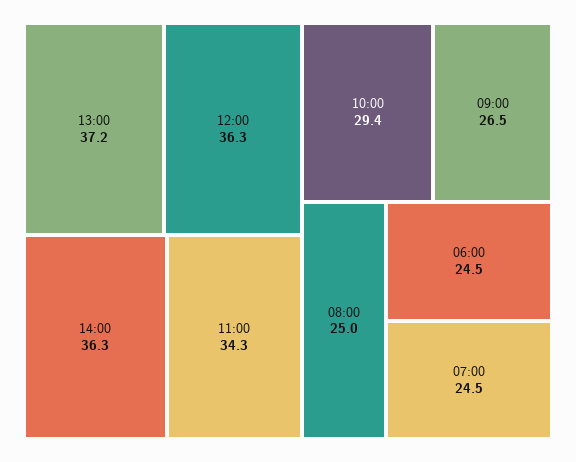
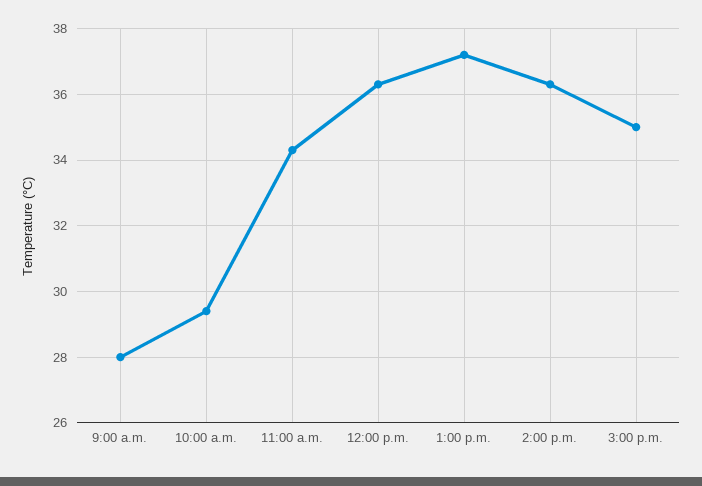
09:00: 26.5 -> 28
08:00: 25 -> none
06:00: 24.5 -> none
07:00: 24.5 -> none
3:00 p.m.: none -> 35

